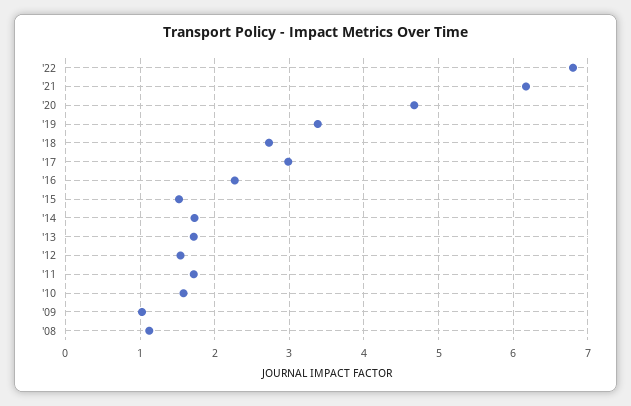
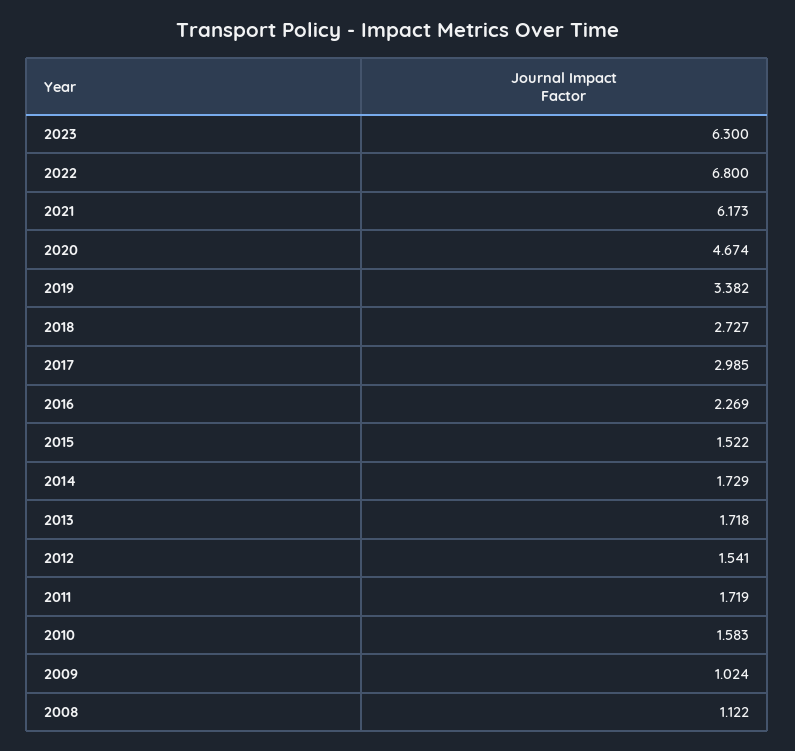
2023: none -> 6.3

